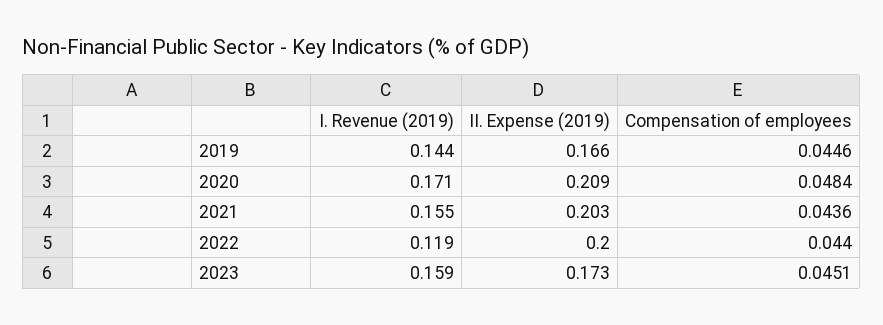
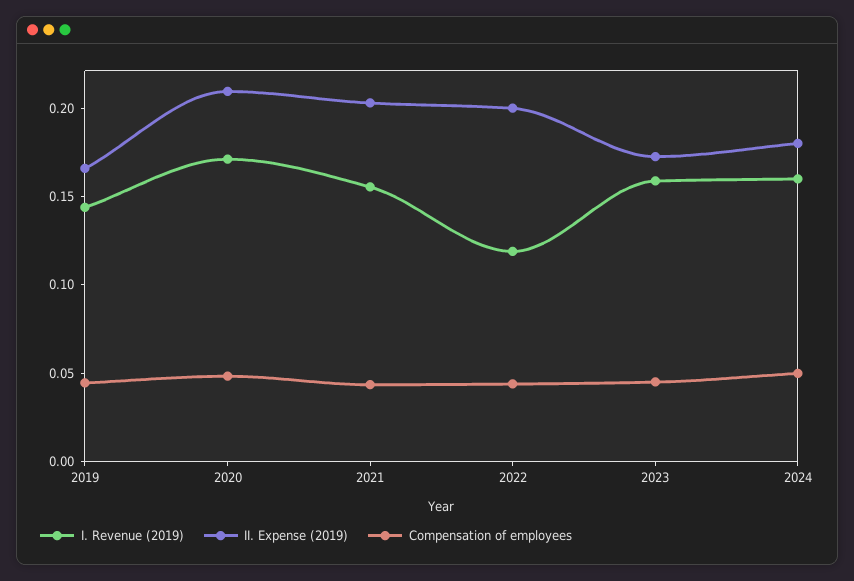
I. Revenue (2019), 2024: none -> 0.16
II. Expense (2019), 2024: none -> 0.18
Compensation of employees, 2024: none -> 0.05

